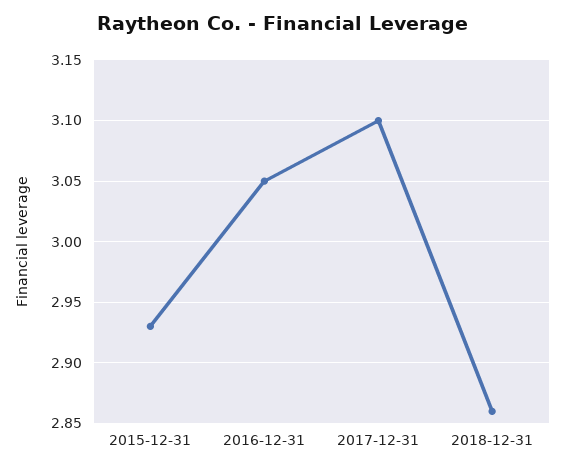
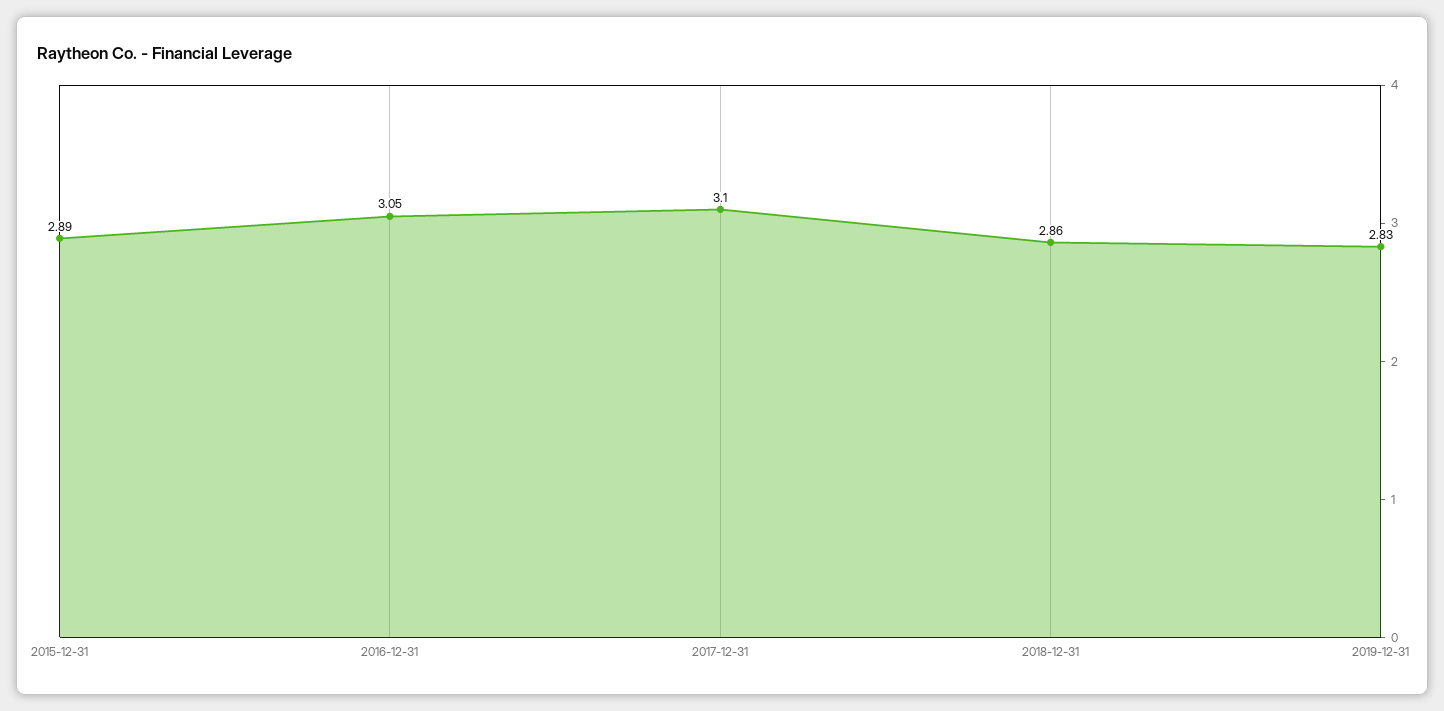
2015-12-31: 2.93 -> 2.89
2019-12-31: none -> 2.83

